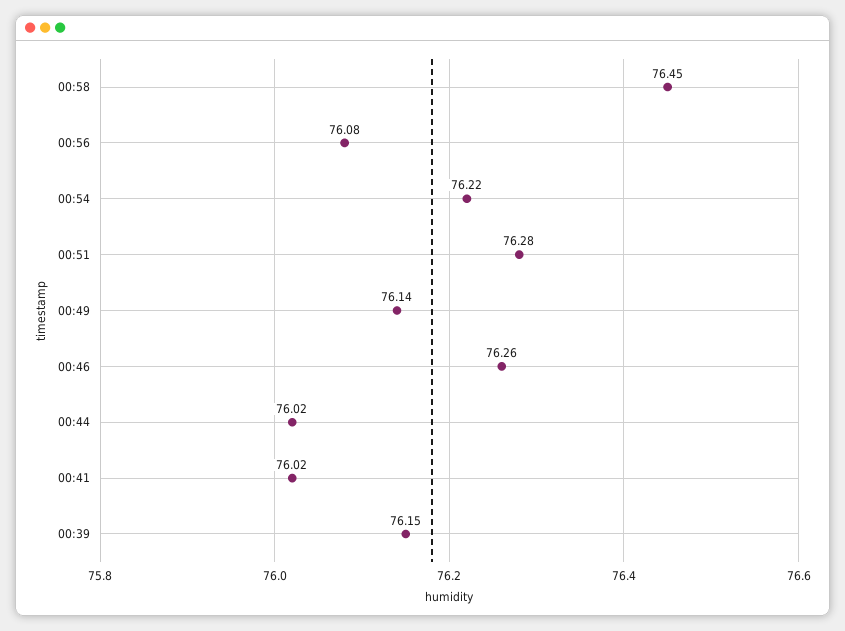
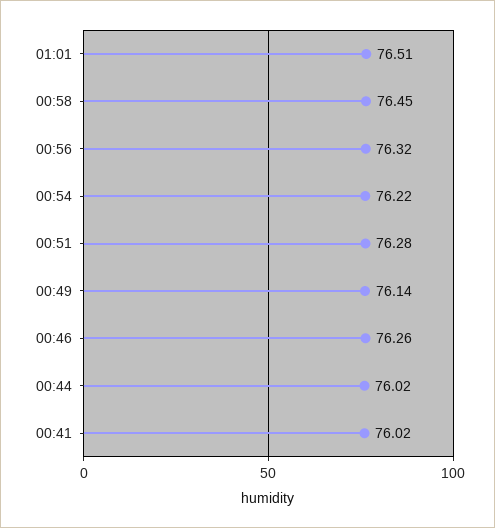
00:56: 76.08 -> 76.32
00:39: 76.15 -> none
01:01: none -> 76.51

